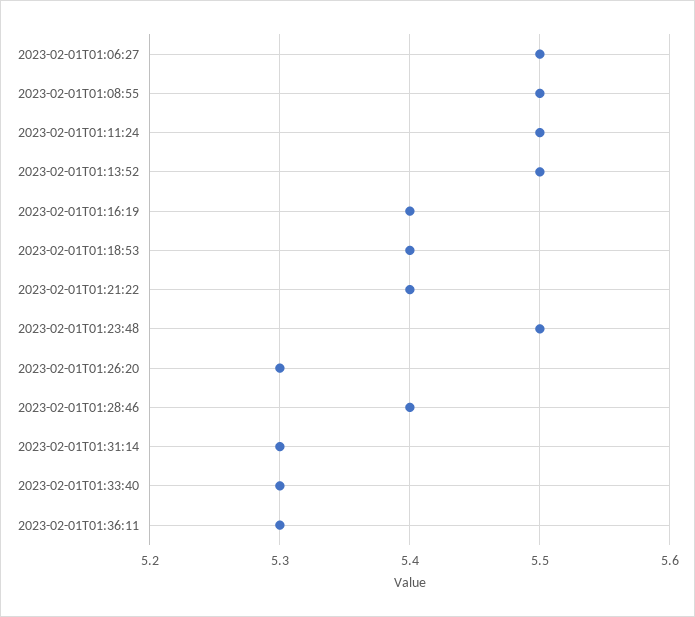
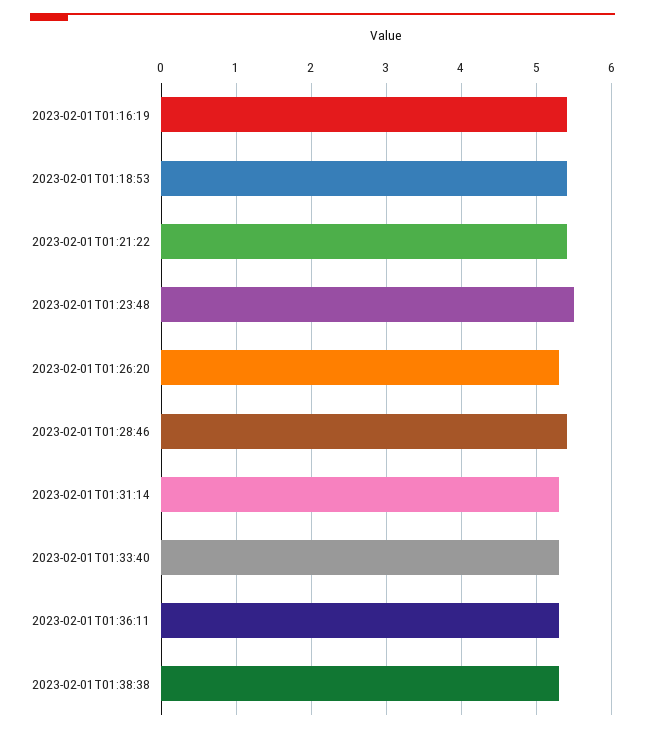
2023-02-01T01:06:27: 5.5 -> none
2023-02-01T01:08:55: 5.5 -> none
2023-02-01T01:11:24: 5.5 -> none
2023-02-01T01:13:52: 5.5 -> none
2023-02-01T01:38:38: none -> 5.3

